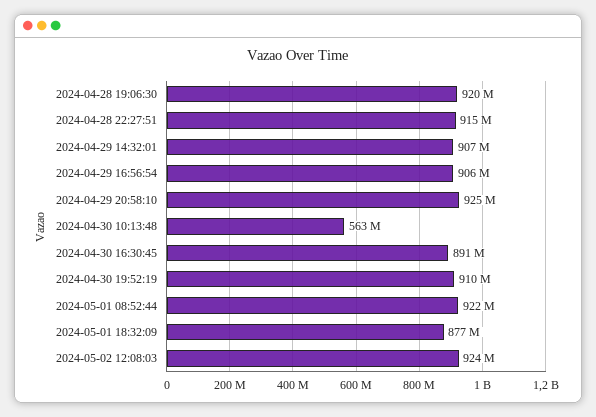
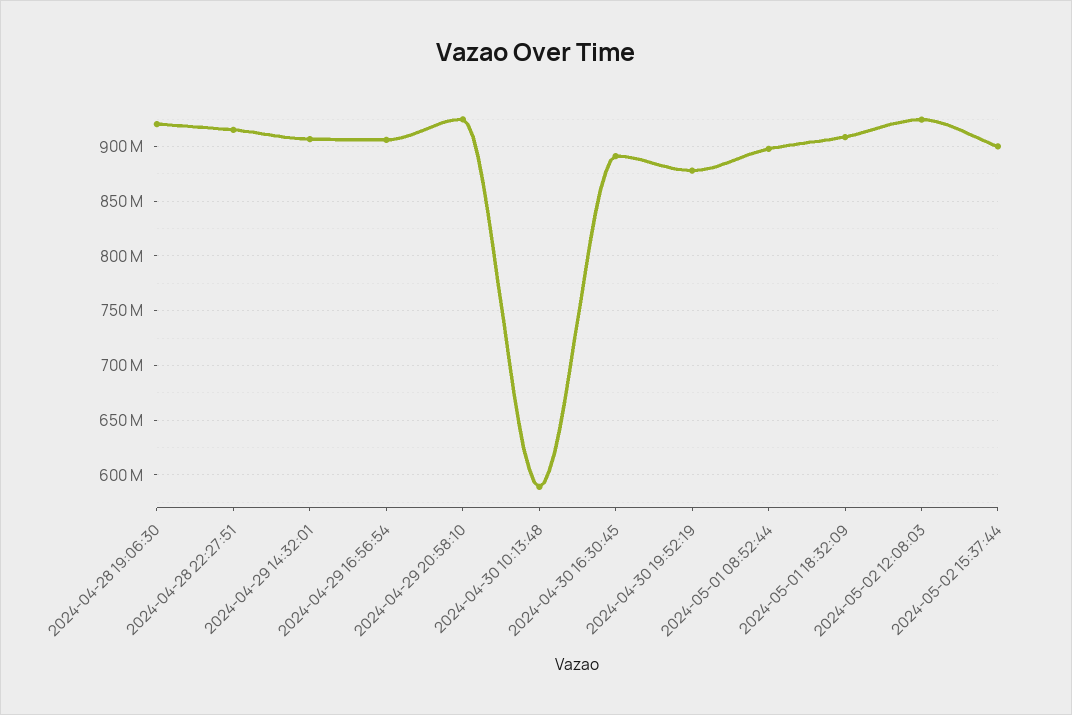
2024-04-30 10:13:48: 563000000 -> 590000000
2024-04-30 19:52:19: 910000000 -> 880000000
2024-05-01 08:52:44: 922000000 -> 900000000
2024-05-01 18:32:09: 877000000 -> 910000000
2024-05-02 15:37:44: none -> 900000000

